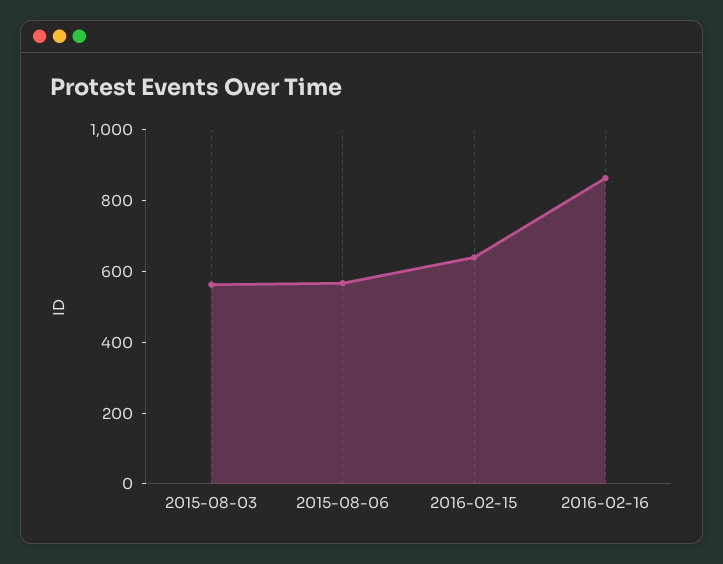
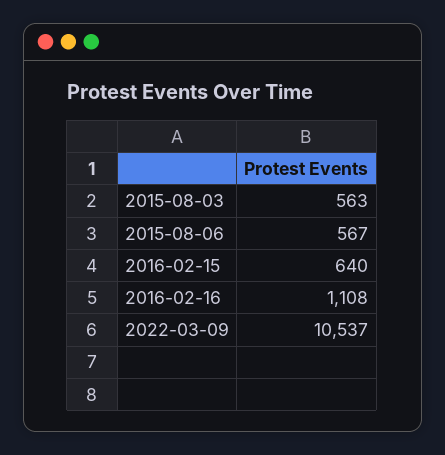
2016-02-16: 850 -> 1108
2022-03-09: none -> 10537

